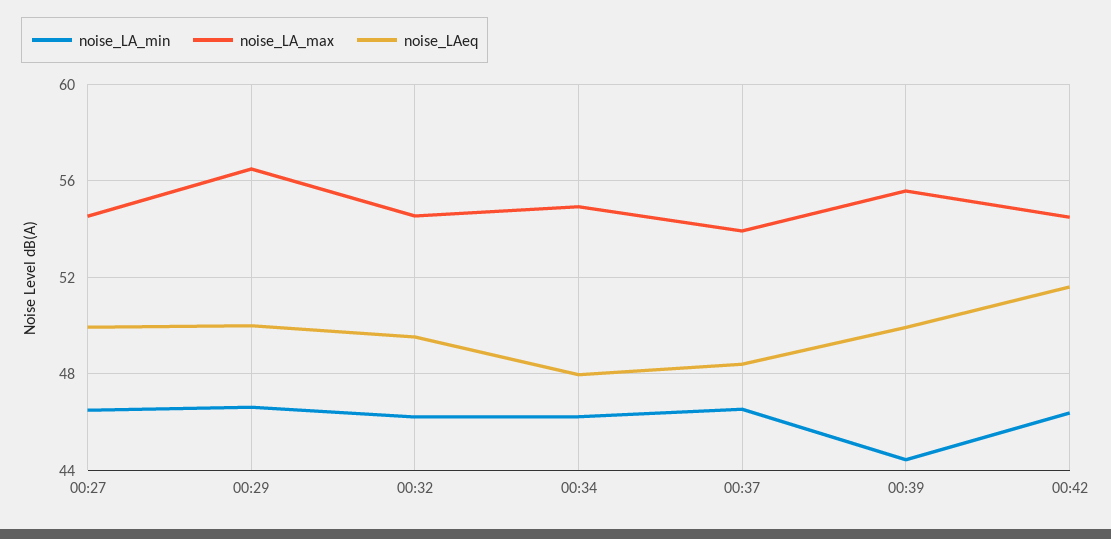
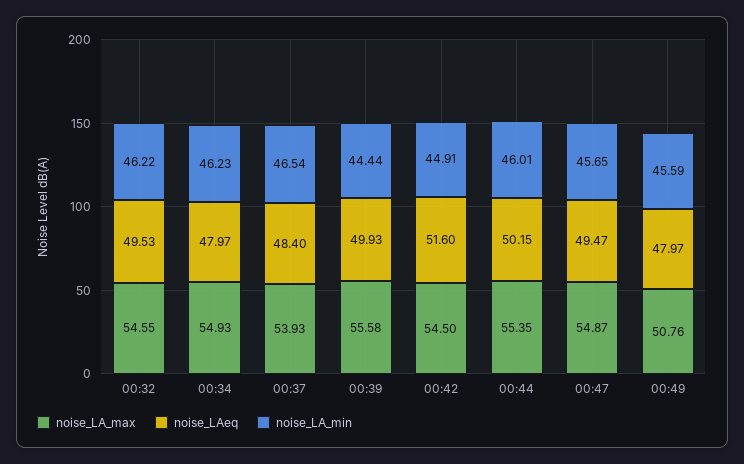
noise_LA_min, 00:27: 46.5 -> none
noise_LA_max, 00:27: 54.5 -> none
noise_LAeq, 00:27: 50 -> none
noise_LA_min, 00:29: 46.5 -> none
noise_LA_max, 00:29: 56.5 -> none
noise_LAeq, 00:29: 50 -> none
noise_LA_min, 00:42: 46.5 -> 44.91
noise_LA_max, 00:44: none -> 55.35
noise_LAeq, 00:44: none -> 50.15
noise_LA_min, 00:44: none -> 46.01
noise_LA_max, 00:47: none -> 54.87
noise_LAeq, 00:47: none -> 49.47
noise_LA_min, 00:47: none -> 45.65
noise_LA_max, 00:49: none -> 50.76
noise_LAeq, 00:49: none -> 47.97
noise_LA_min, 00:49: none -> 45.59

